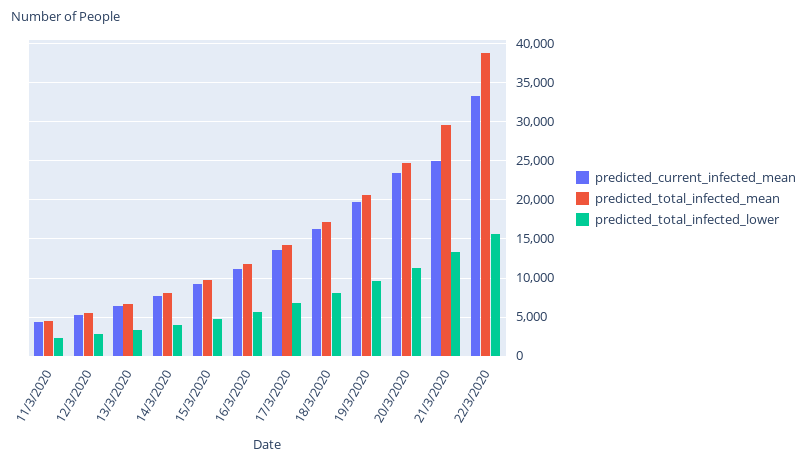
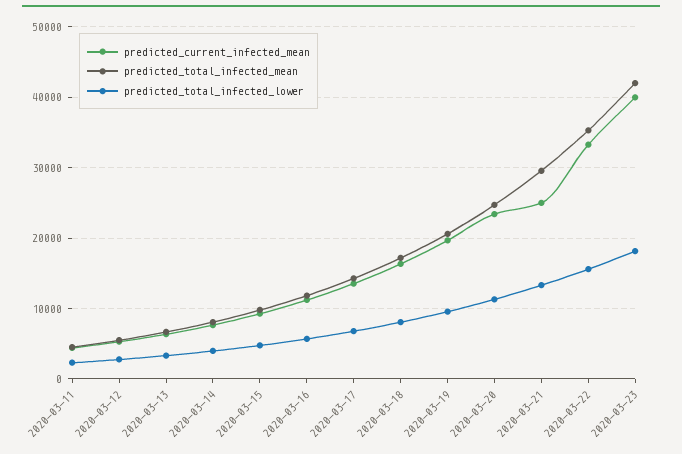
predicted_total_infected_mean, 22/3/2020: 39000 -> 35000
predicted_current_infected_mean, 2020-03-23: none -> 40000
predicted_total_infected_mean, 2020-03-23: none -> 42000
predicted_total_infected_lower, 2020-03-23: none -> 18000

